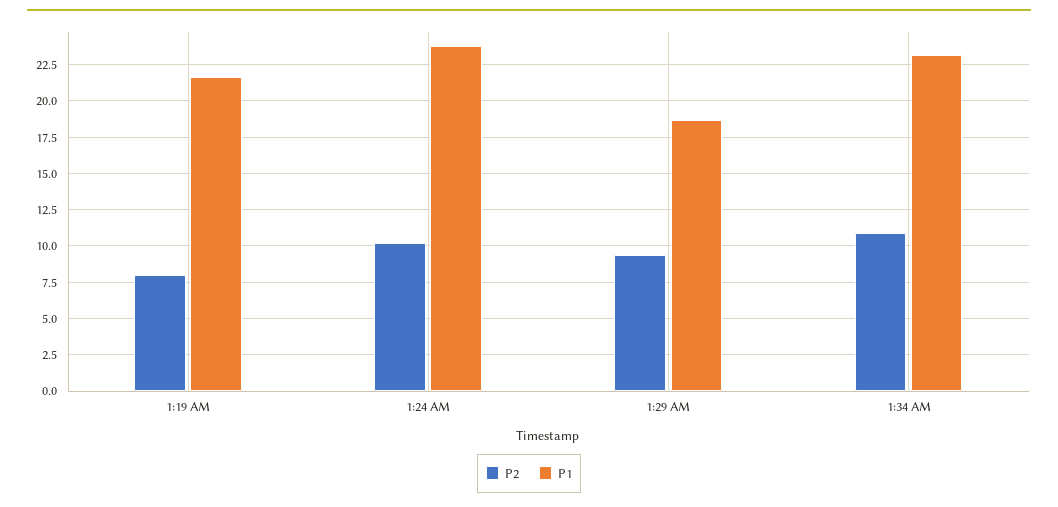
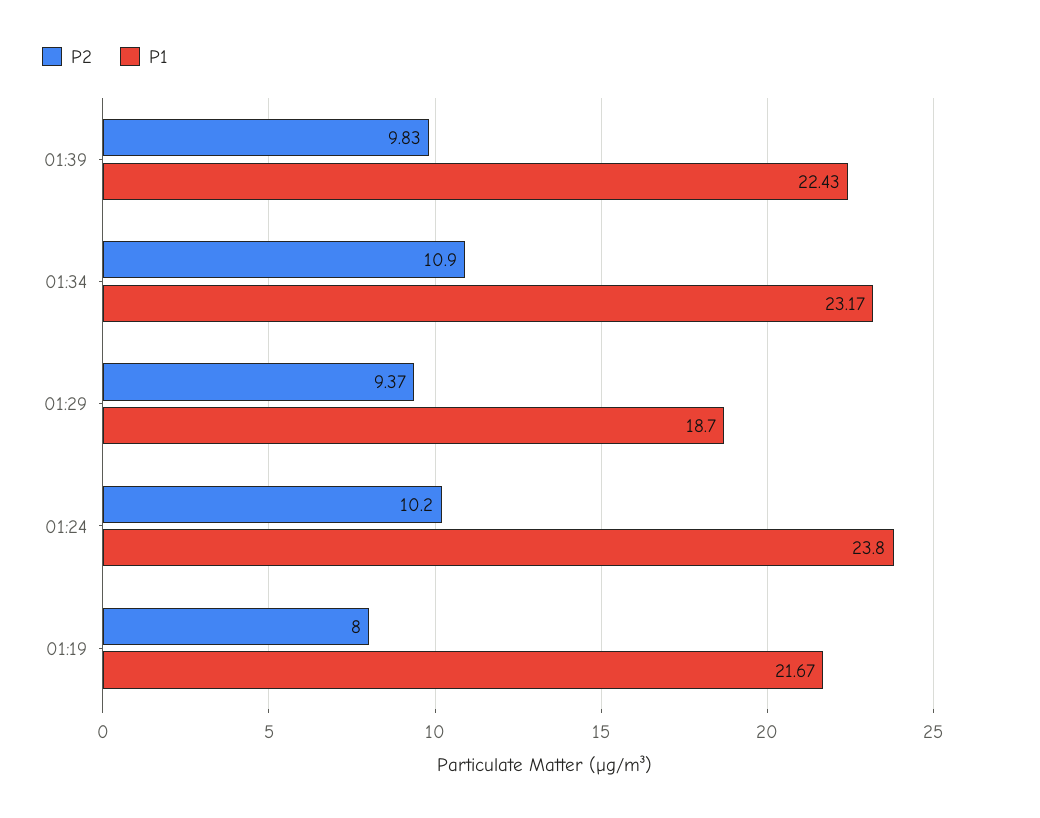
P2, 01:39: none -> 9.83
P1, 01:39: none -> 22.43

